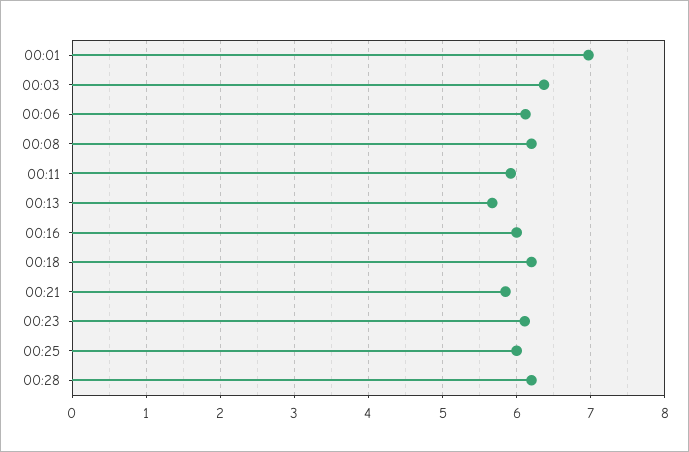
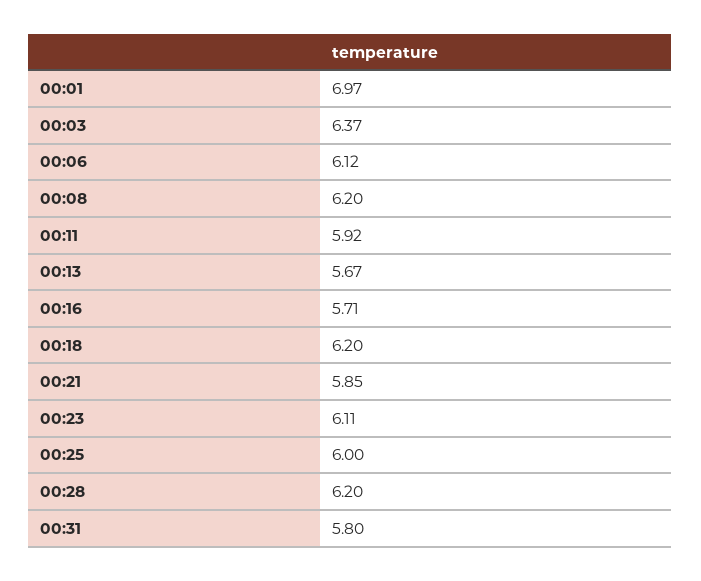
00:16: 6 -> 5.71
00:31: none -> 5.8

